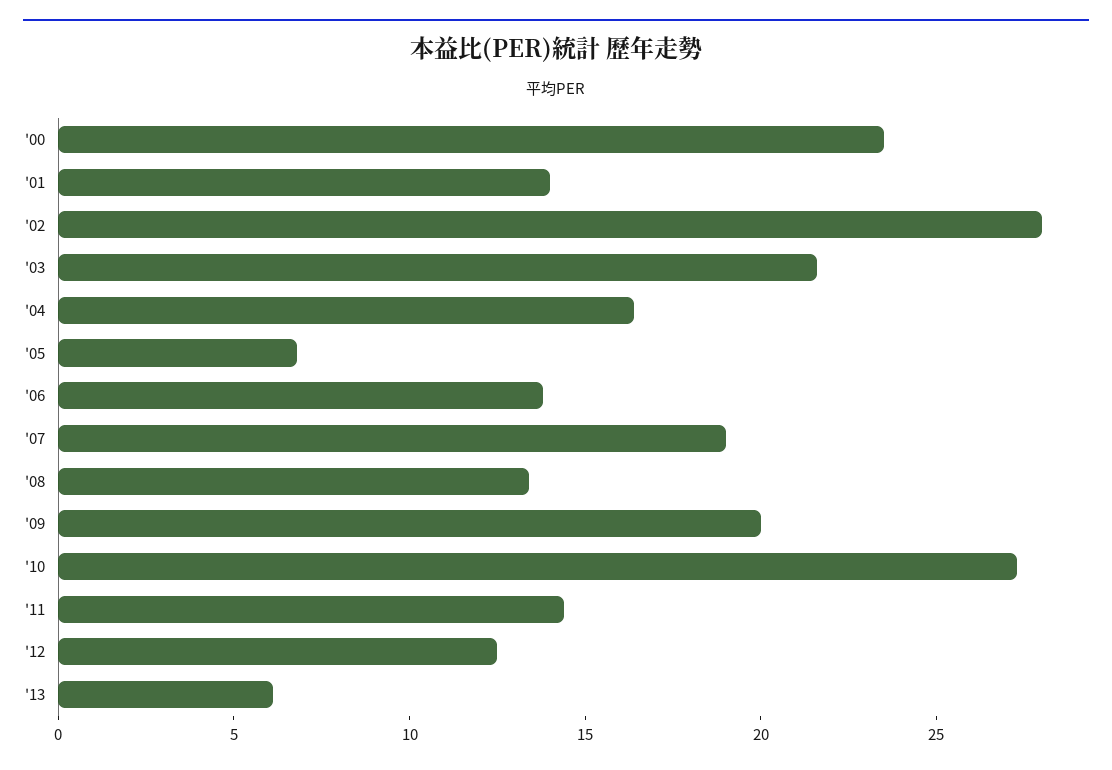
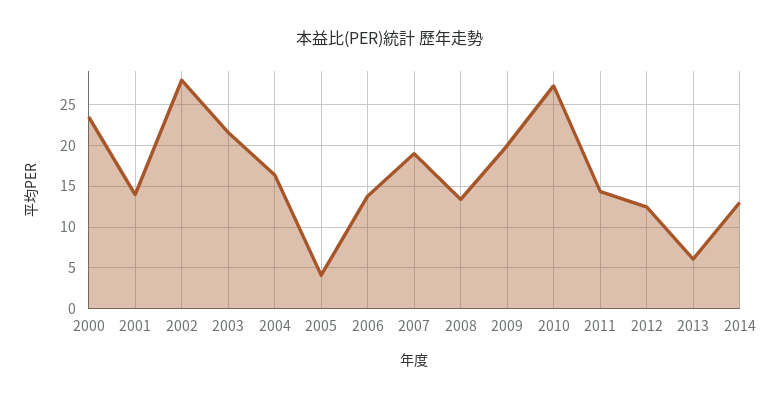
'05: 7 -> 4
2014: none -> 13

